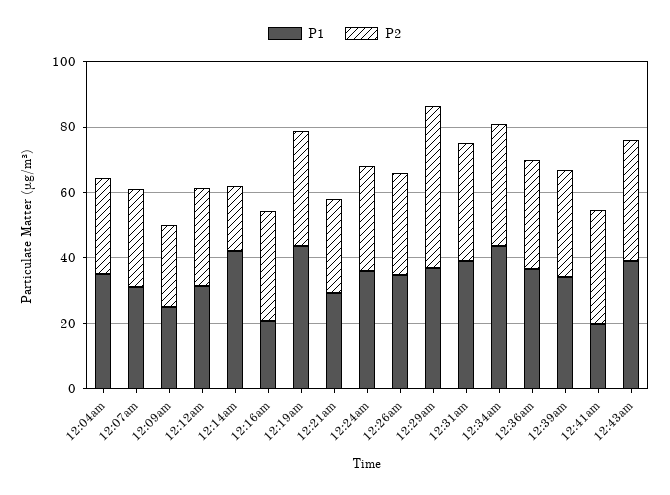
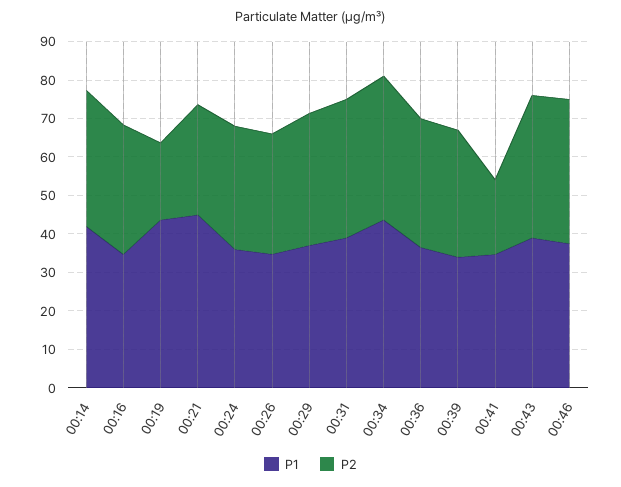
P1, 12:04am: 35 -> none
P2, 12:04am: 30 -> none
P1, 12:07am: 30 -> none
P2, 12:07am: 30 -> none
P1, 12:09am: 25 -> none
P2, 12:09am: 25 -> none
P1, 12:12am: 30 -> none
P2, 12:12am: 30 -> none
P2, 12:14am: 20 -> 35
P1, 12:16am: 20 -> 35
P2, 12:19am: 35 -> 20
P1, 12:21am: 30 -> 45
P2, 12:29am: 50 -> 35
P1, 12:41am: 20 -> 35
P2, 12:41am: 35 -> 20
P1, 00:46: none -> 37.5
P2, 00:46: none -> 37.5

